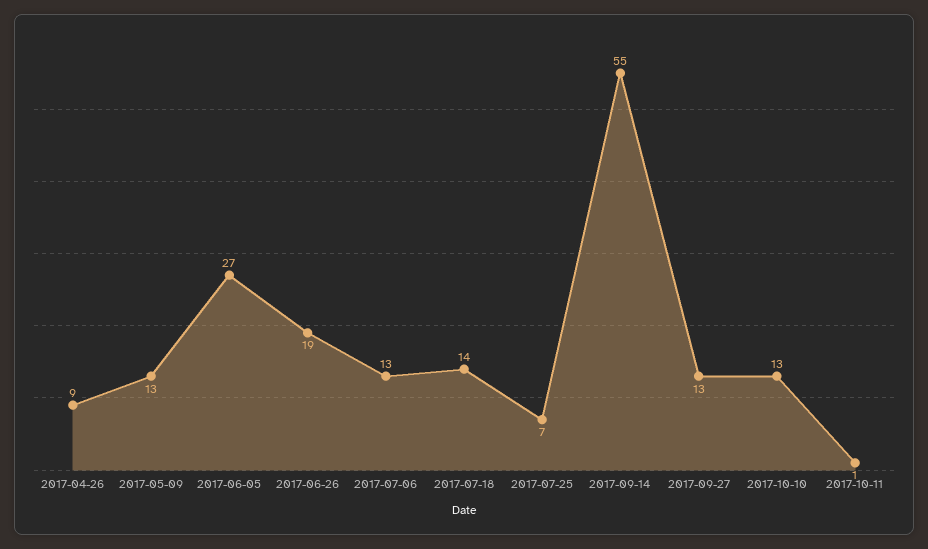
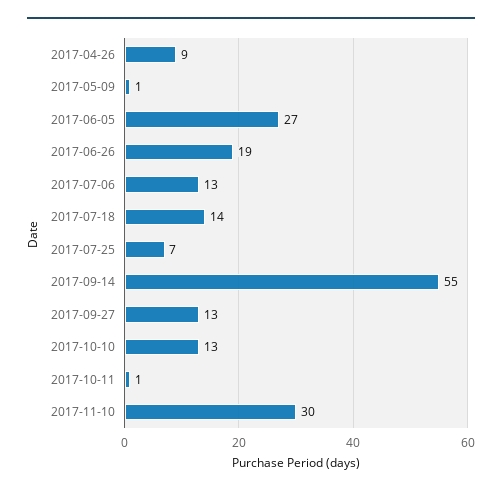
2017-05-09: 13 -> 1
2017-11-10: none -> 30

